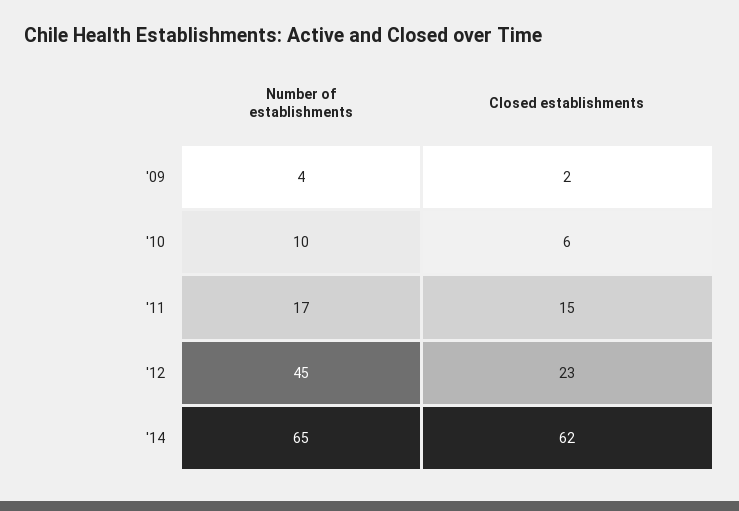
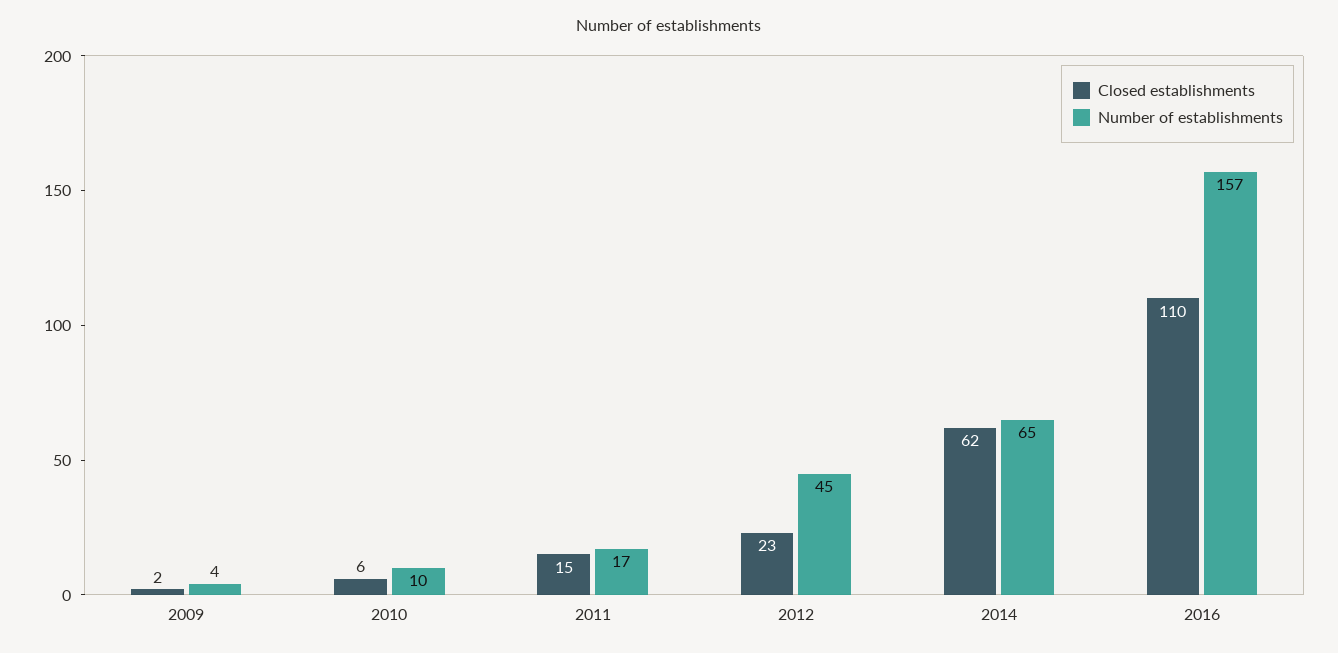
Closed establishments, 2016: none -> 110
Number of establishments, 2016: none -> 157

